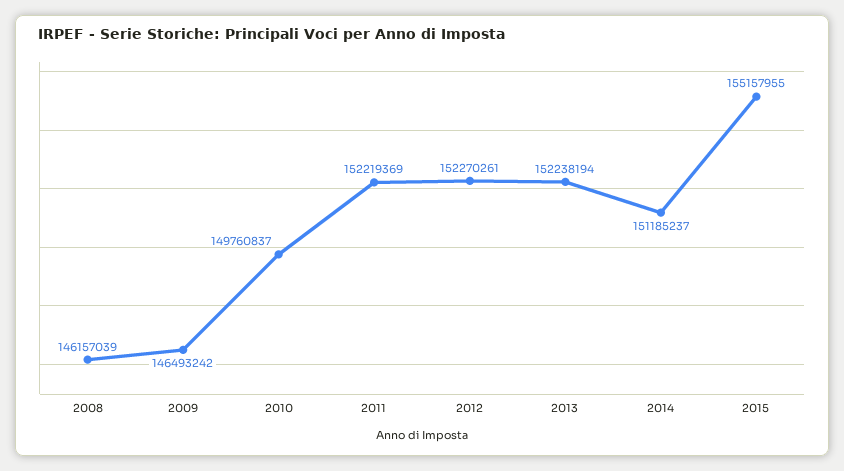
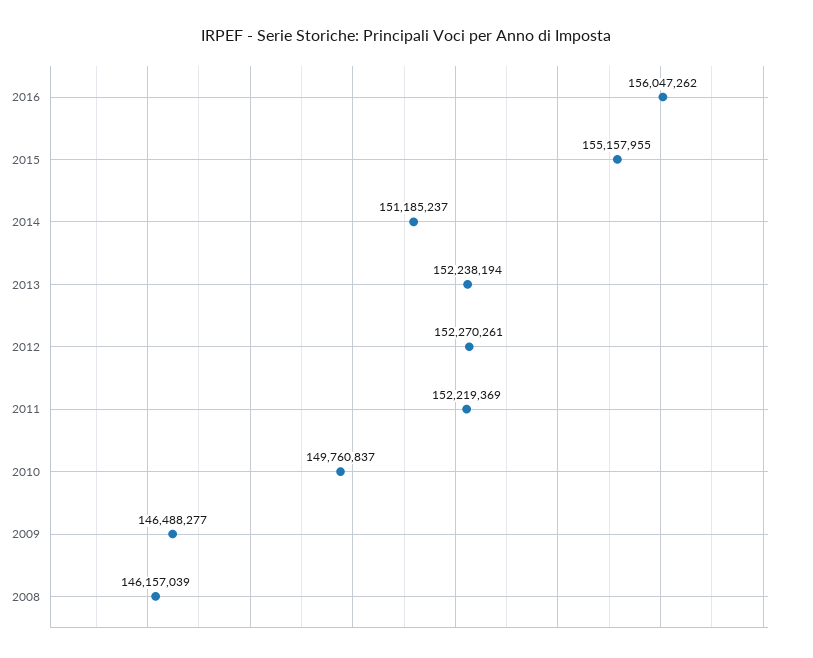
2009: 146493242 -> 146488277
2016: none -> 156047262

